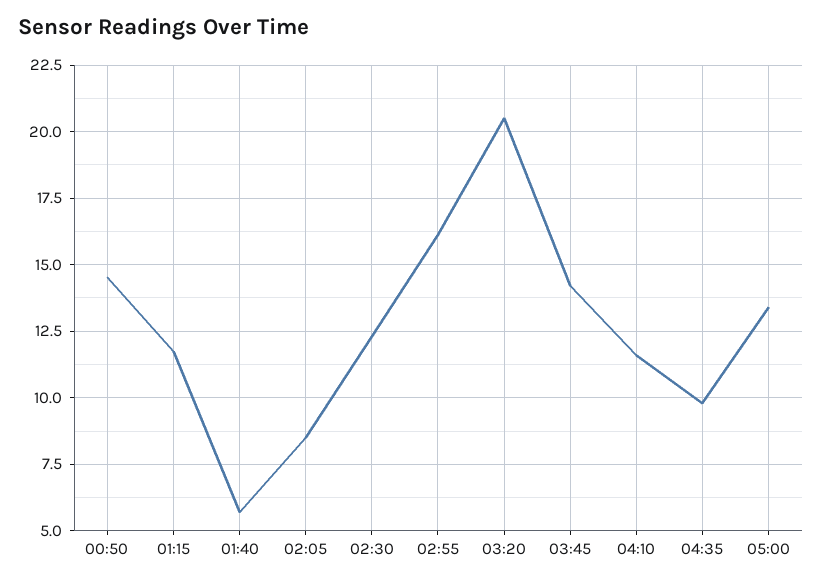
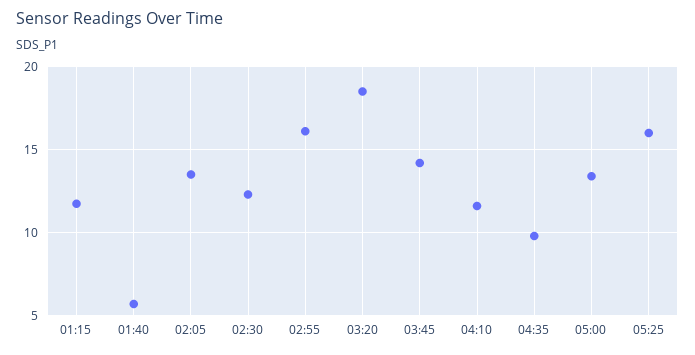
00:50: 14.5 -> none
02:05: 8.5 -> 13.5
03:20: 20.5 -> 18.5
05:25: none -> 16

